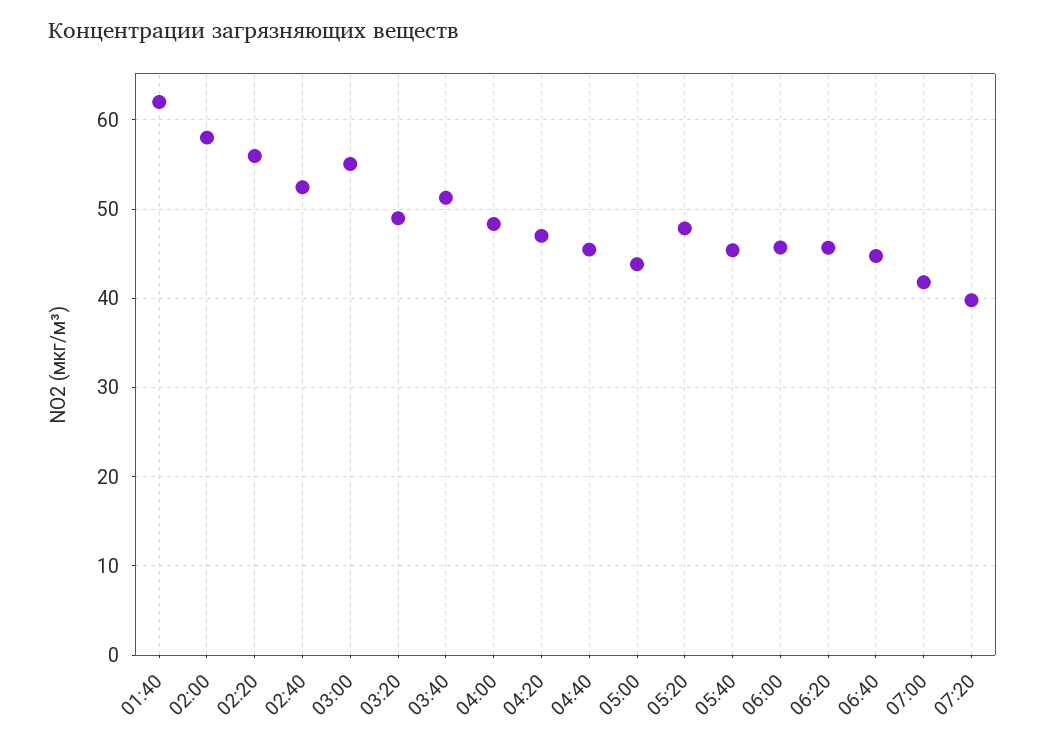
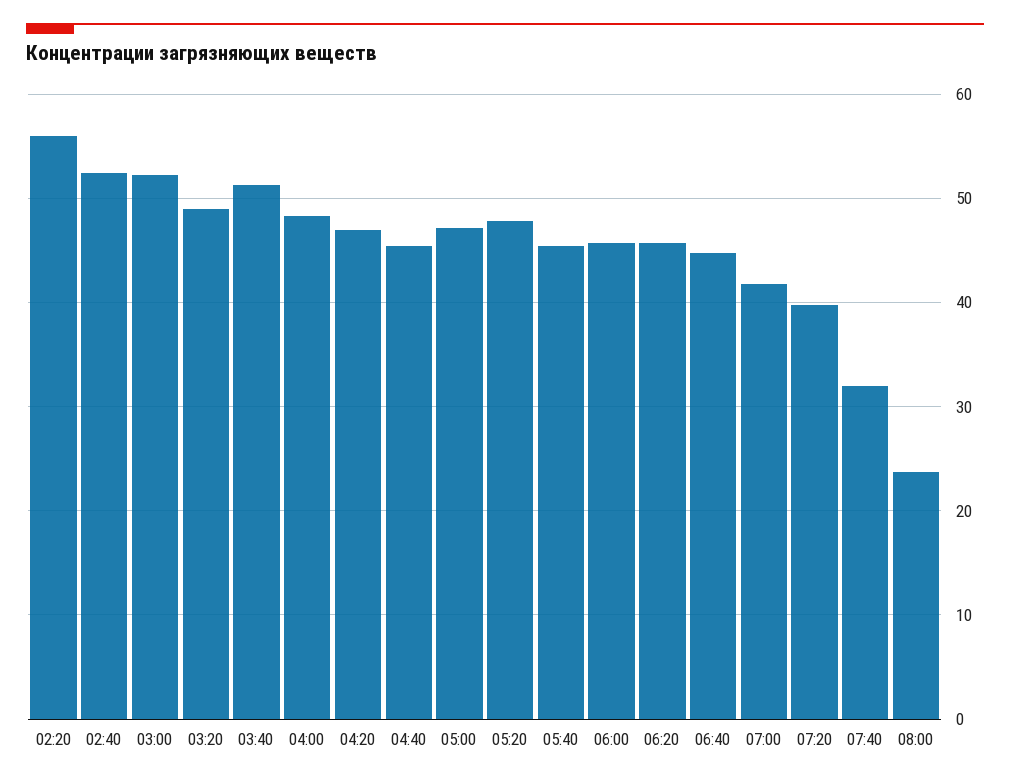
01:40: 62 -> none
02:00: 58 -> none
03:00: 55 -> 52
05:00: 44 -> 47
07:40: none -> 32
08:00: none -> 24

